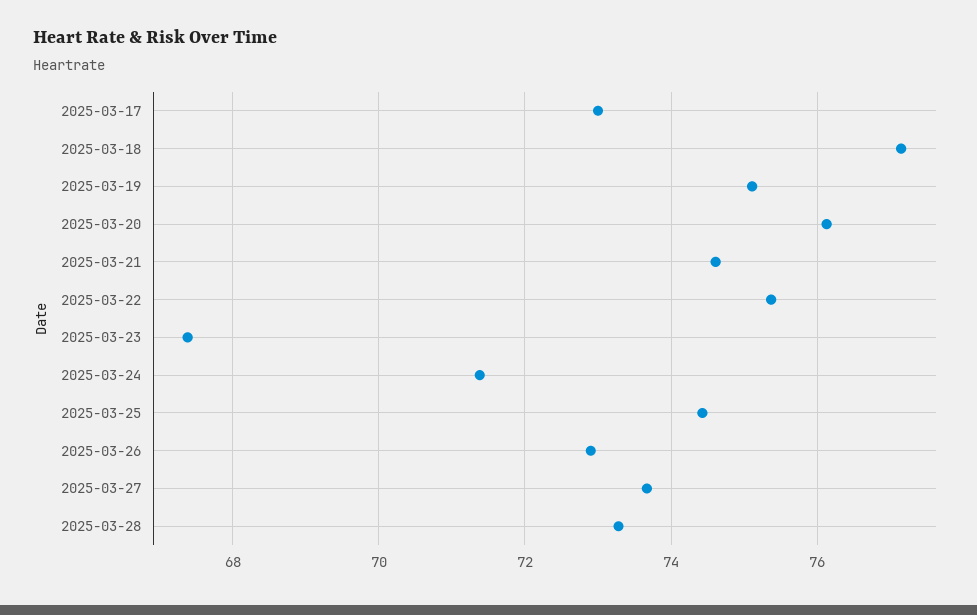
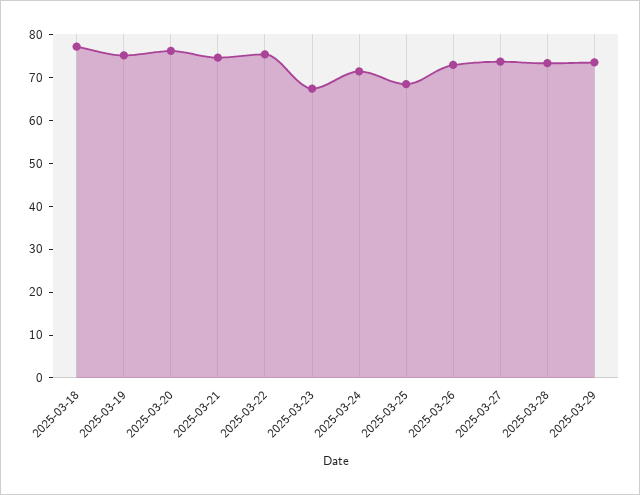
2025-03-17: 73 -> none
2025-03-25: 74.4 -> 68
2025-03-29: none -> 74

